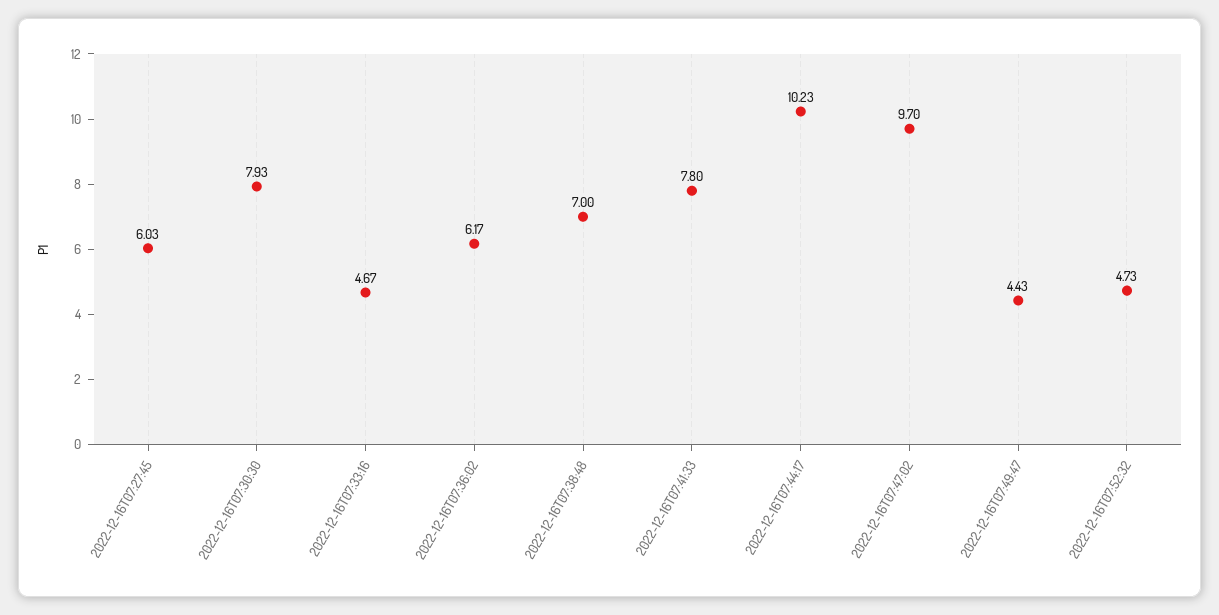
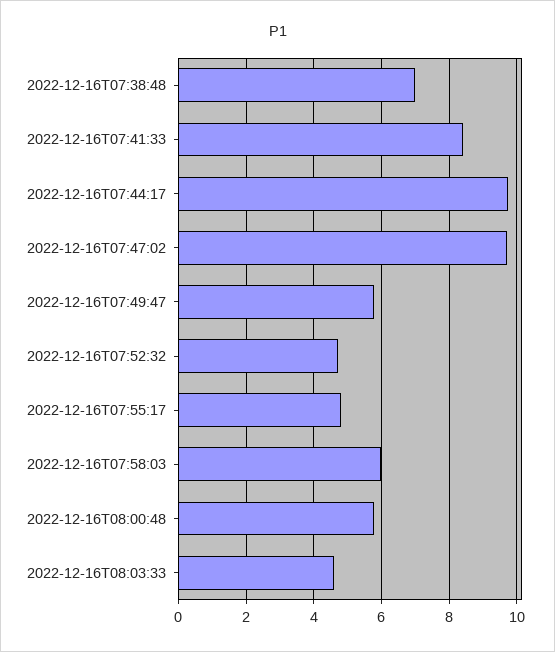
2022-12-16T07:27:45: 6.03 -> none
2022-12-16T07:30:30: 7.93 -> none
2022-12-16T07:33:16: 4.67 -> none
2022-12-16T07:36:02: 6.17 -> none
2022-12-16T07:41:33: 7.8 -> 8.4
2022-12-16T07:44:17: 10.23 -> 9.8
2022-12-16T07:49:47: 4.43 -> 5.8
2022-12-16T07:55:17: none -> 4.8
2022-12-16T07:58:03: none -> 6
2022-12-16T08:00:48: none -> 5.8
2022-12-16T08:03:33: none -> 4.6

